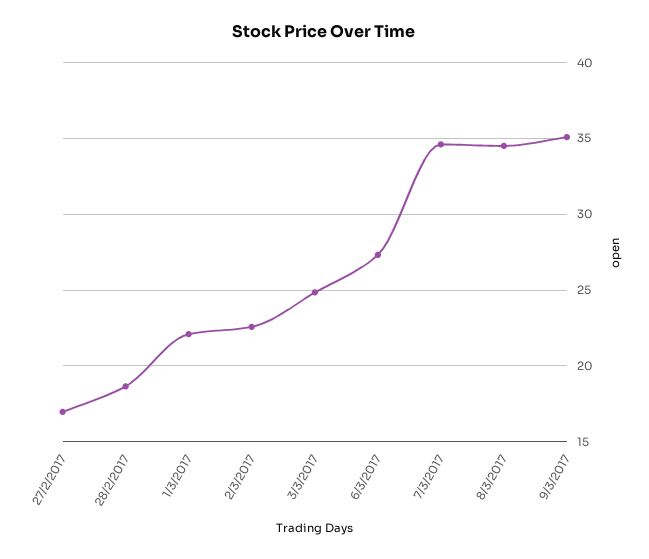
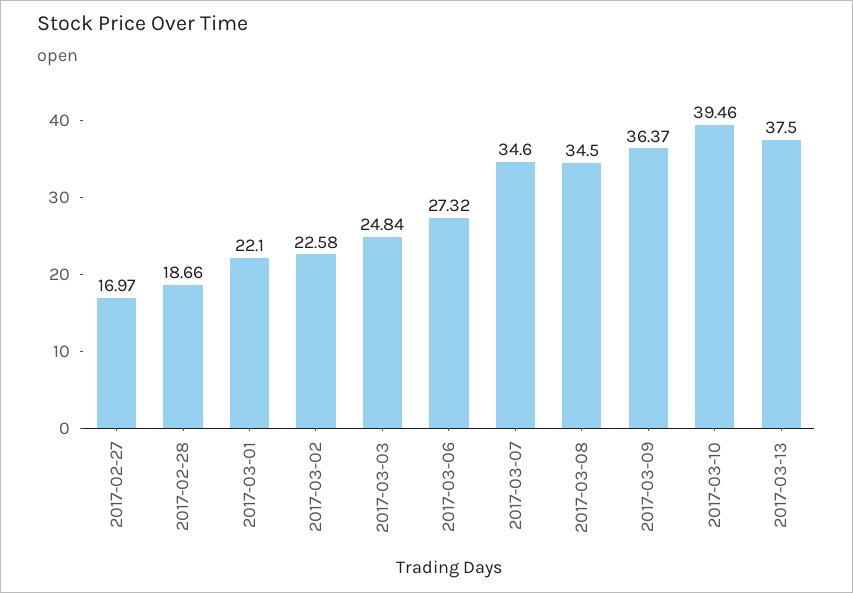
9/3/2017: 35 -> 36.37
2017-03-10: none -> 39.46
2017-03-13: none -> 37.5

